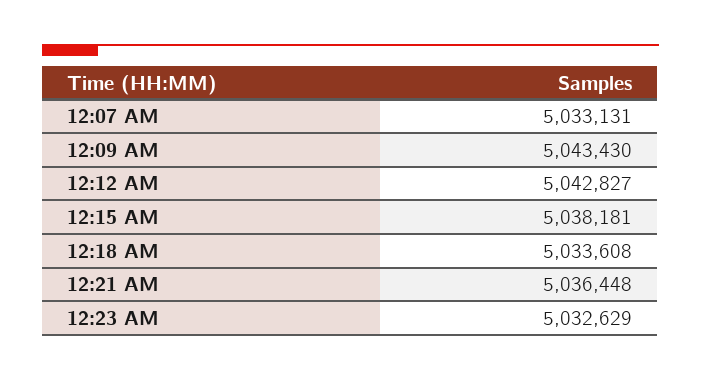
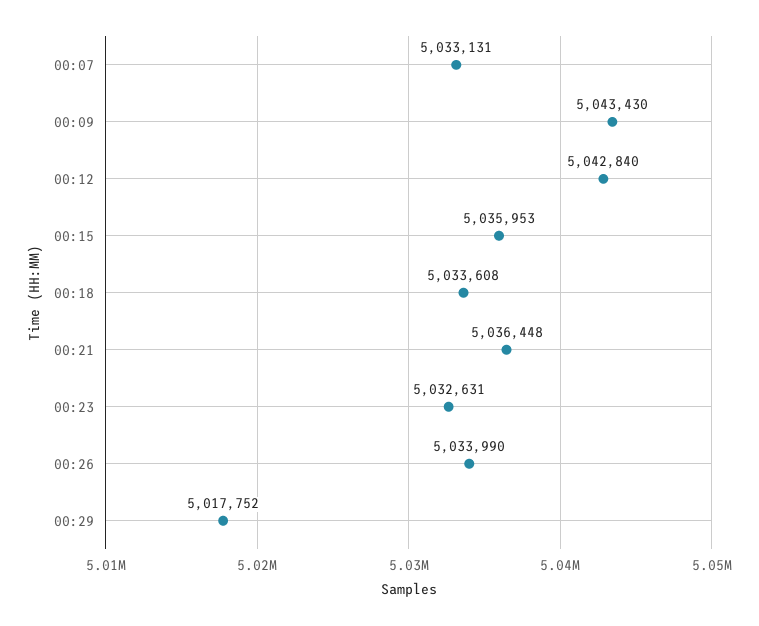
12:12 AM: 5042827 -> 5042840
12:15 AM: 5038181 -> 5035953
12:23 AM: 5032629 -> 5032631
00:26: none -> 5033990
00:29: none -> 5017752

